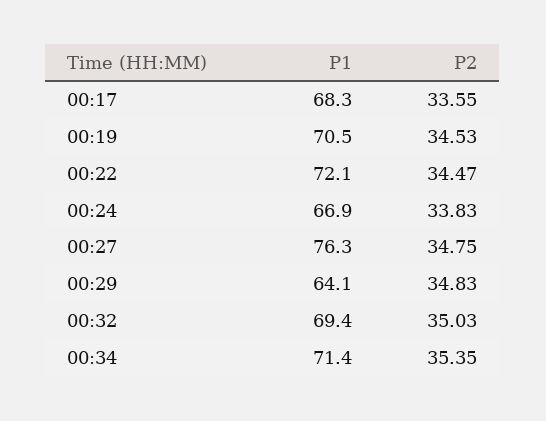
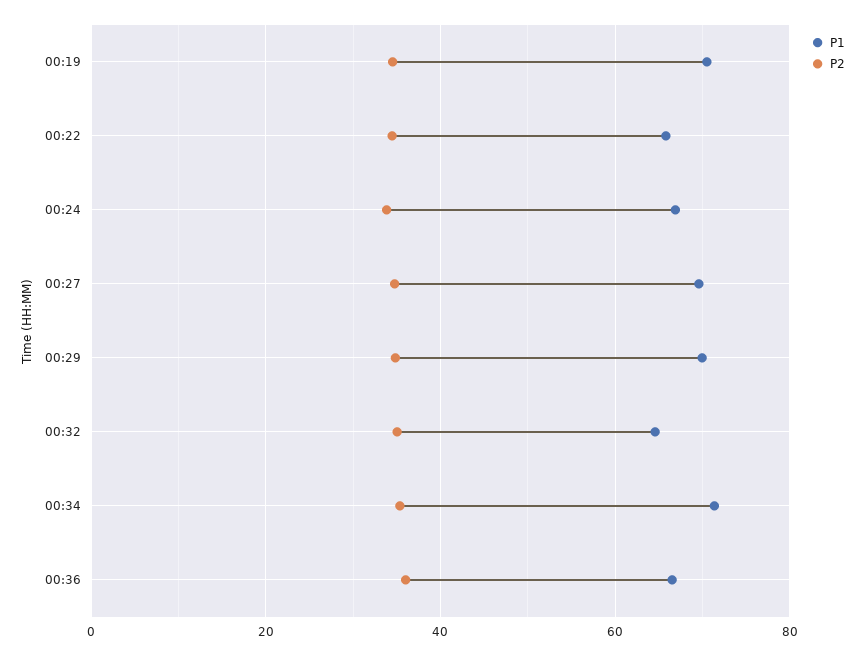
P1, 00:17: 68.3 -> none
P2, 00:17: 33.55 -> none
P1, 00:22: 72.1 -> 66
P1, 00:27: 76.3 -> 70
P1, 00:29: 64.1 -> 70
P1, 00:32: 69.4 -> 64
P1, 00:36: none -> 66
P2, 00:36: none -> 36

